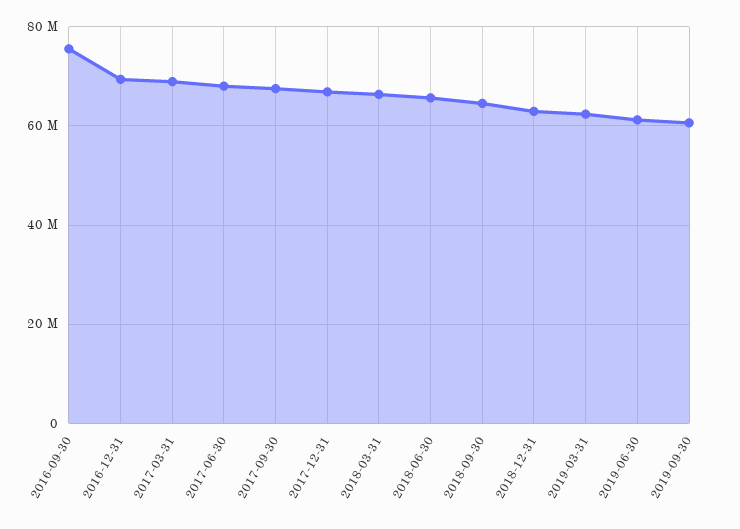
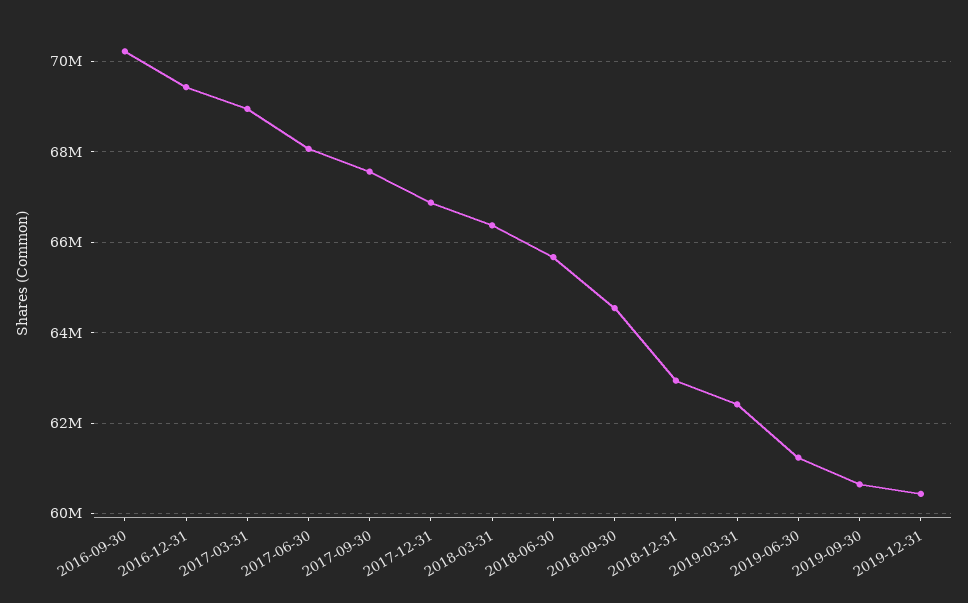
2016-09-30: 76000000 -> 70200000
2019-12-31: none -> 60400000

